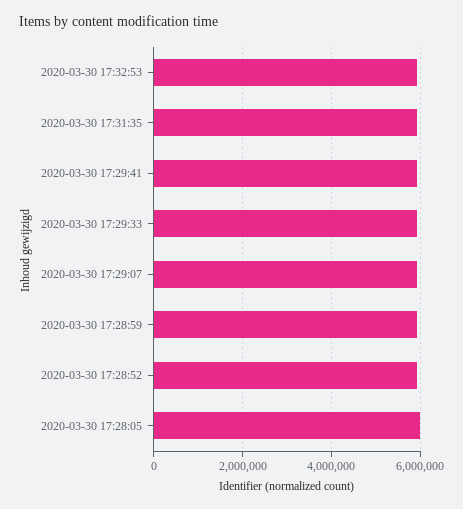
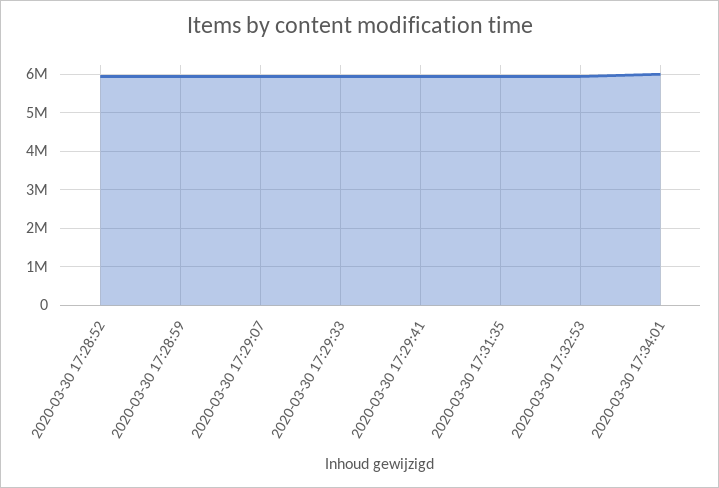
2020-03-30 17:28:05: 6000000 -> none
2020-03-30 17:34:01: none -> 6000000

